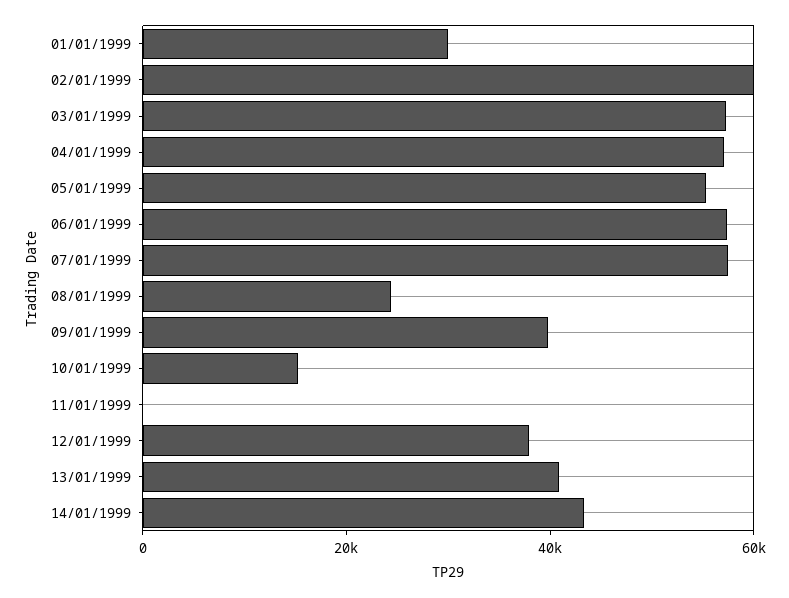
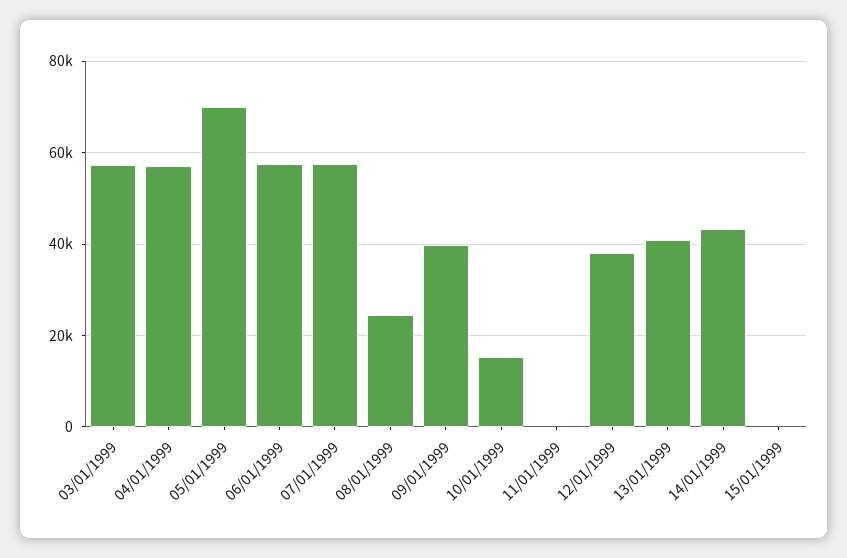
01/01/1999: 30000 -> none
02/01/1999: 60000 -> none
05/01/1999: 55000 -> 70000
15/01/1999: none -> 0

